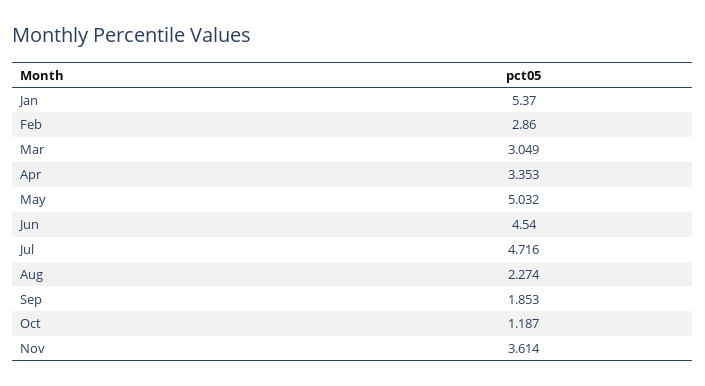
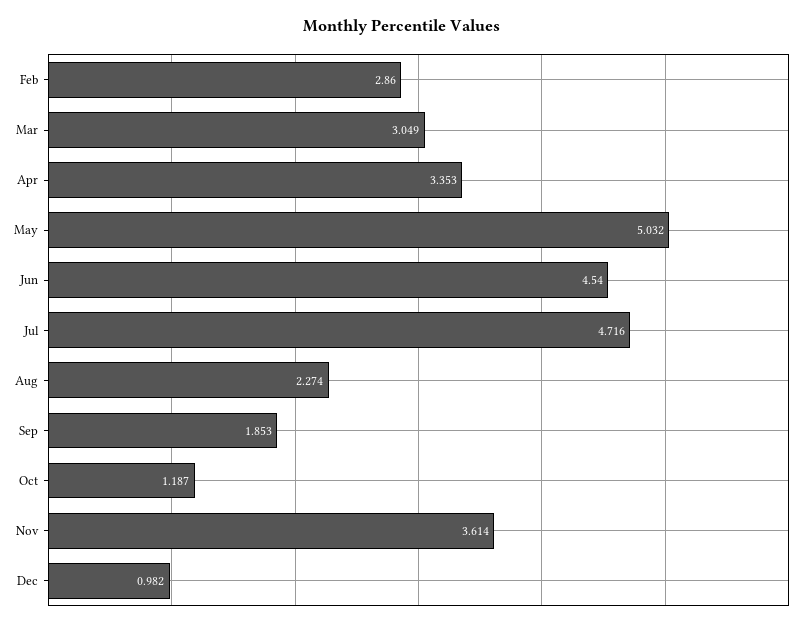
Jan: 5.37 -> none
Dec: none -> 0.982

